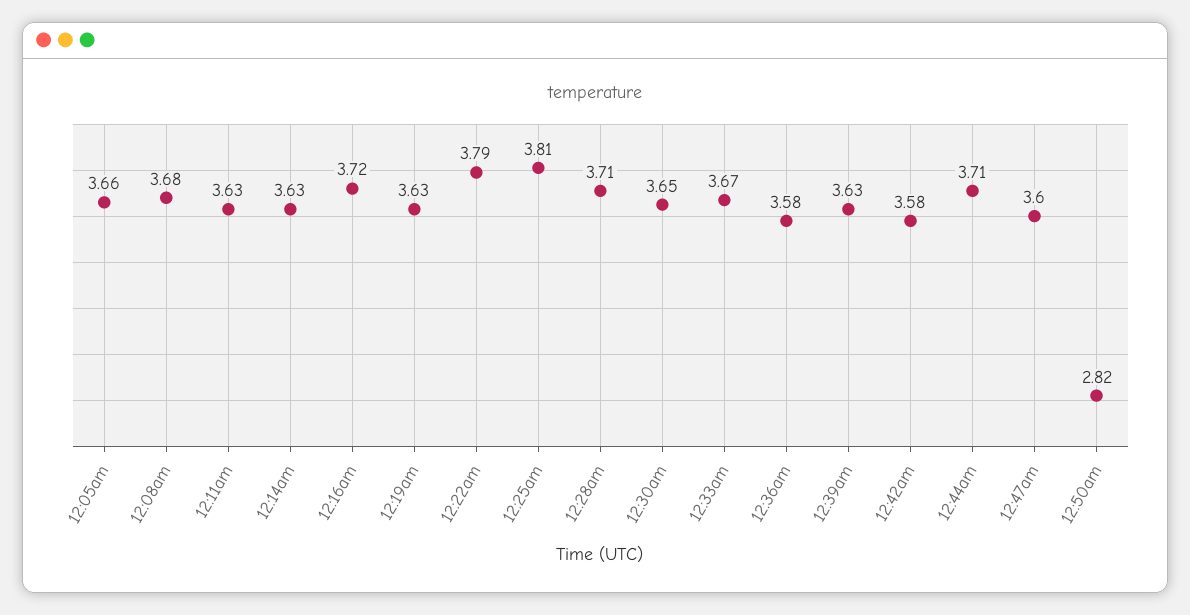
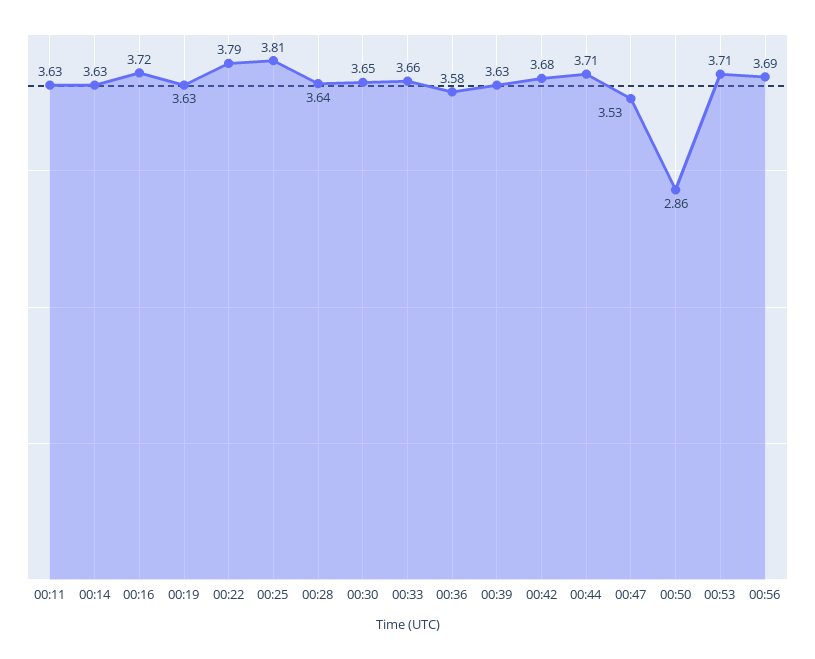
12:05am: 3.66 -> none
12:08am: 3.68 -> none
12:28am: 3.71 -> 3.64
12:33am: 3.67 -> 3.66
12:42am: 3.58 -> 3.68
12:47am: 3.6 -> 3.53
12:50am: 2.82 -> 2.86
00:53: none -> 3.71
00:56: none -> 3.69

